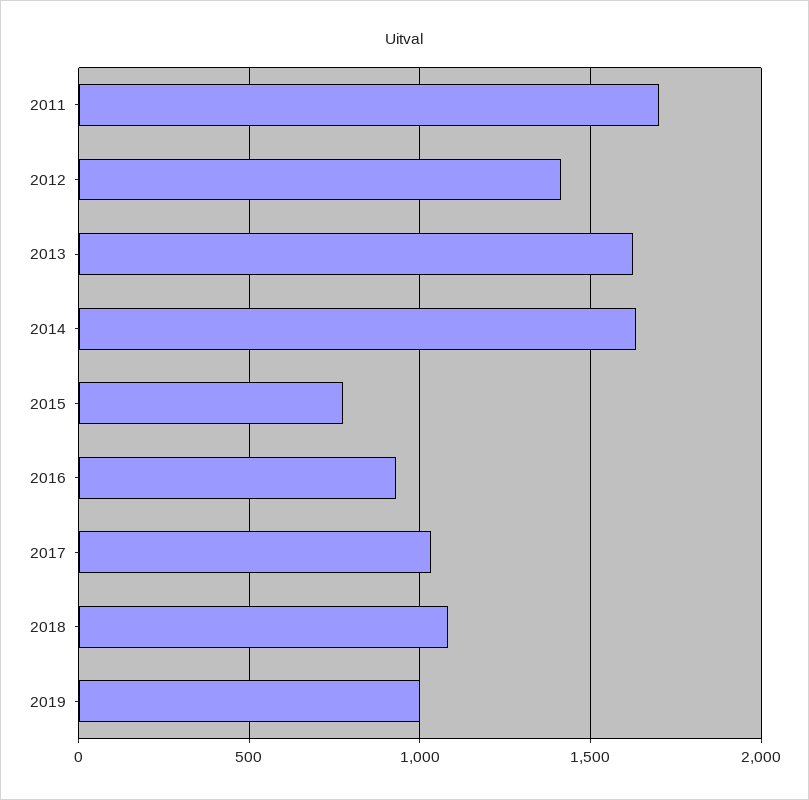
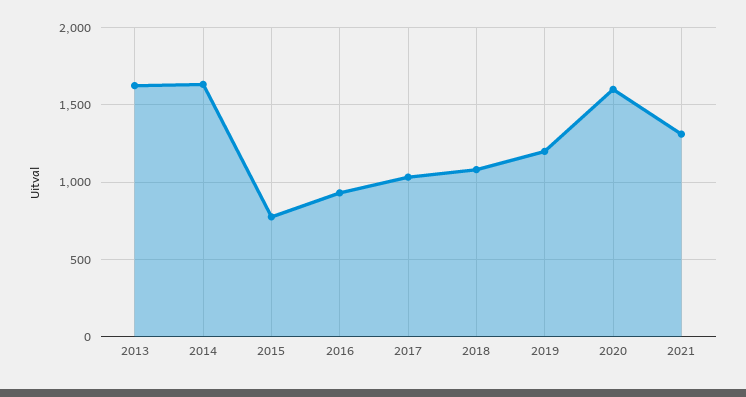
2011: 1700 -> none
2012: 1400 -> none
2019: 1000 -> 1200
2020: none -> 1600
2021: none -> 1300

